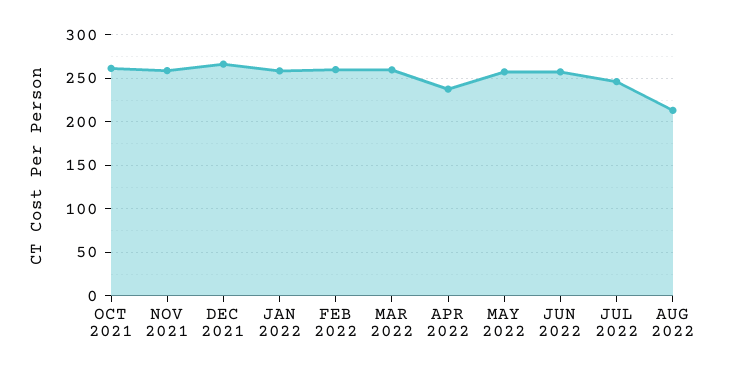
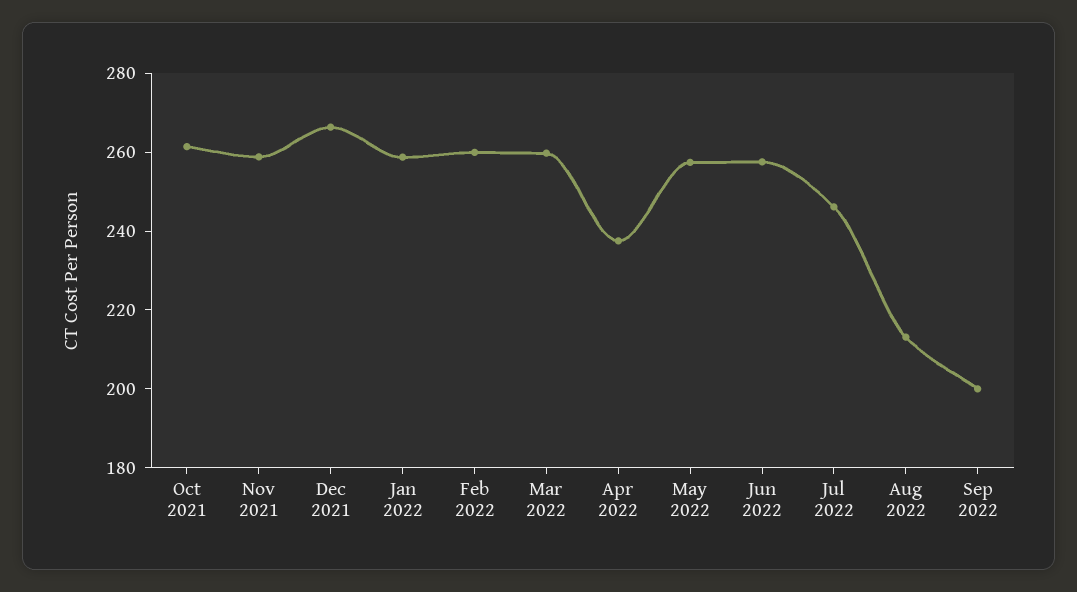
Sep 2022: none -> 200

